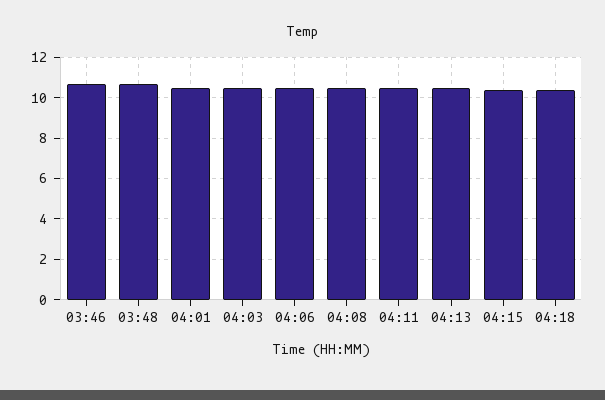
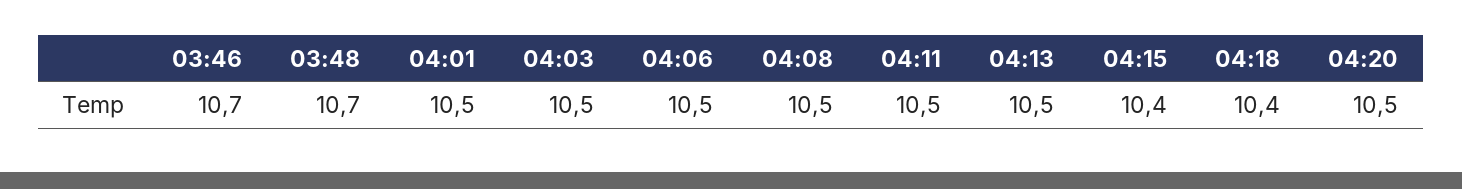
04:20: none -> 10.5

